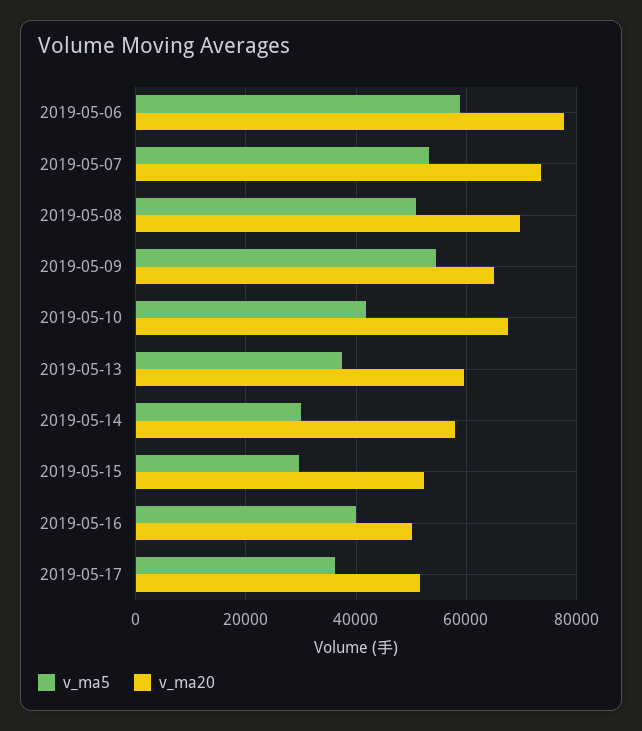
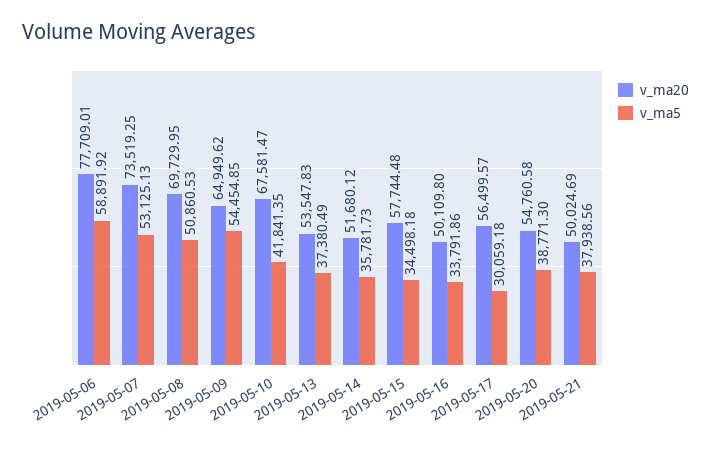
v_ma20, 2019-05-13: 60000 -> 53547.83
v_ma5, 2019-05-14: 30000 -> 35781.73
v_ma20, 2019-05-14: 58000 -> 51680.12
v_ma5, 2019-05-15: 30000 -> 34498.18
v_ma20, 2019-05-15: 52000 -> 57744.48
v_ma5, 2019-05-16: 40000 -> 33791.86
v_ma5, 2019-05-17: 36000 -> 30059.18
v_ma20, 2019-05-17: 52000 -> 56499.57
v_ma20, 2019-05-20: none -> 54760.58
v_ma5, 2019-05-20: none -> 38771.3
v_ma20, 2019-05-21: none -> 50024.69
v_ma5, 2019-05-21: none -> 37938.56

